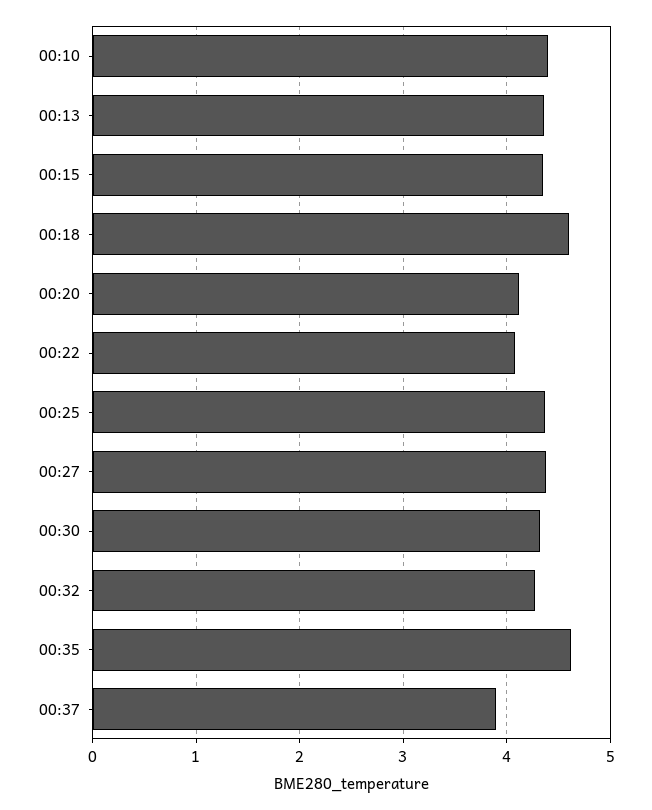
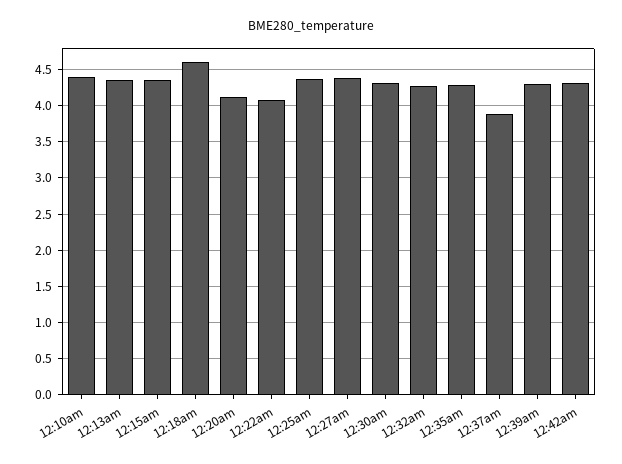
00:35: 4.6 -> 4.3
12:39am: none -> 4.3
12:42am: none -> 4.3

